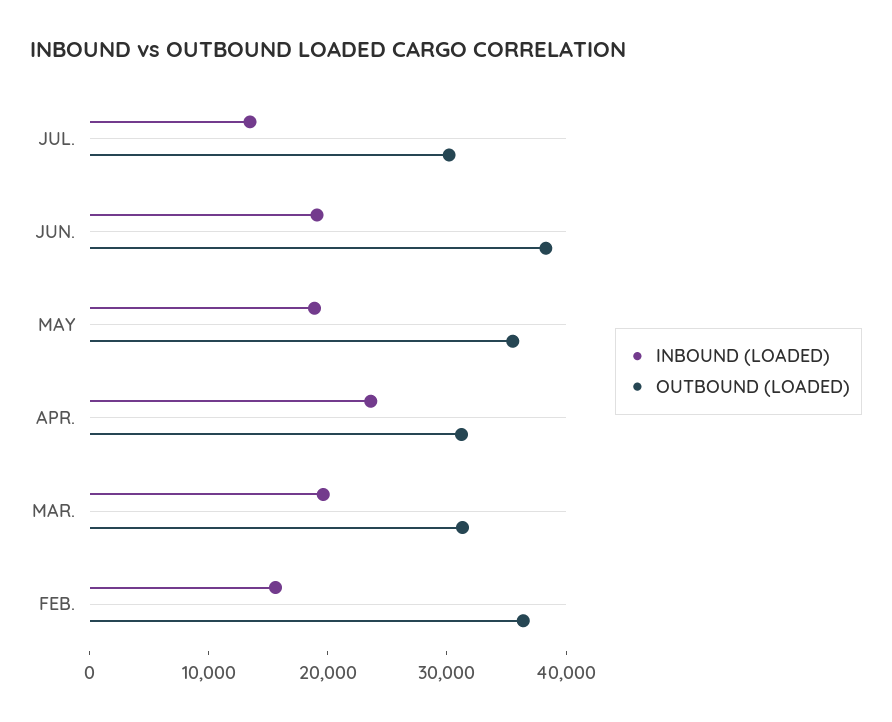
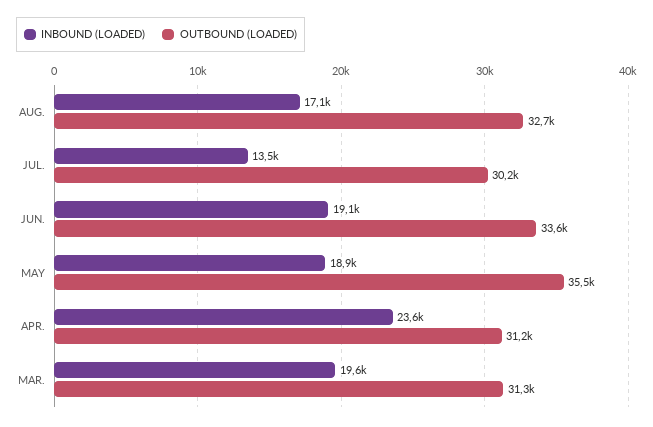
OUTBOUND (LOADED), JUN.: 38000 -> 33600
INBOUND (LOADED), FEB.: 16000 -> none
OUTBOUND (LOADED), FEB.: 36000 -> none
INBOUND (LOADED), AUG.: none -> 17100
OUTBOUND (LOADED), AUG.: none -> 32700

